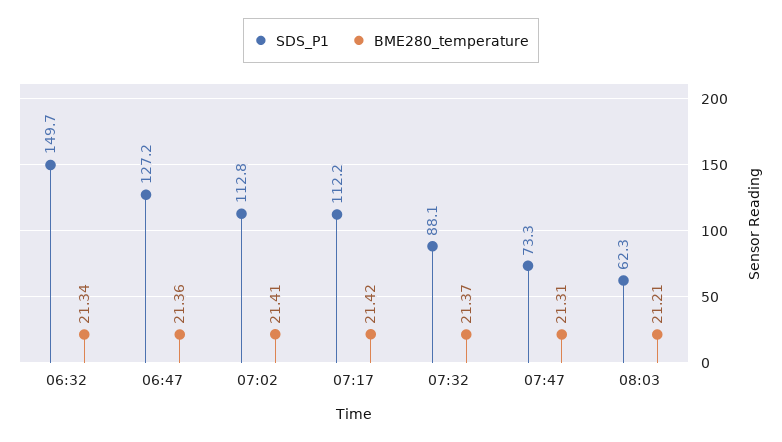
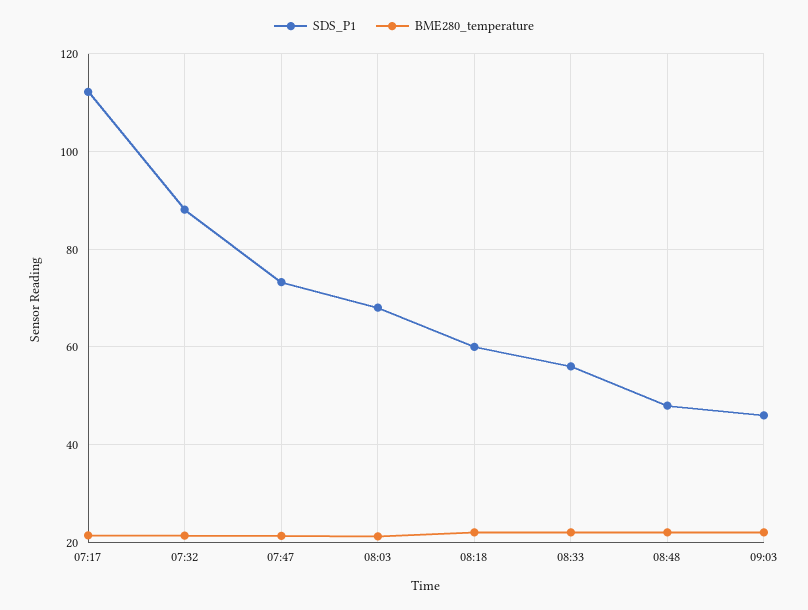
SDS_P1, 06:32: 149.7 -> none
BME280_temperature, 06:32: 21.34 -> none
SDS_P1, 06:47: 127.2 -> none
BME280_temperature, 06:47: 21.36 -> none
SDS_P1, 07:02: 112.8 -> none
BME280_temperature, 07:02: 21.41 -> none
SDS_P1, 08:03: 62.3 -> 68
SDS_P1, 08:18: none -> 60
BME280_temperature, 08:18: none -> 22
SDS_P1, 08:33: none -> 56
BME280_temperature, 08:33: none -> 22
SDS_P1, 08:48: none -> 48
BME280_temperature, 08:48: none -> 22
SDS_P1, 09:03: none -> 46
BME280_temperature, 09:03: none -> 22

